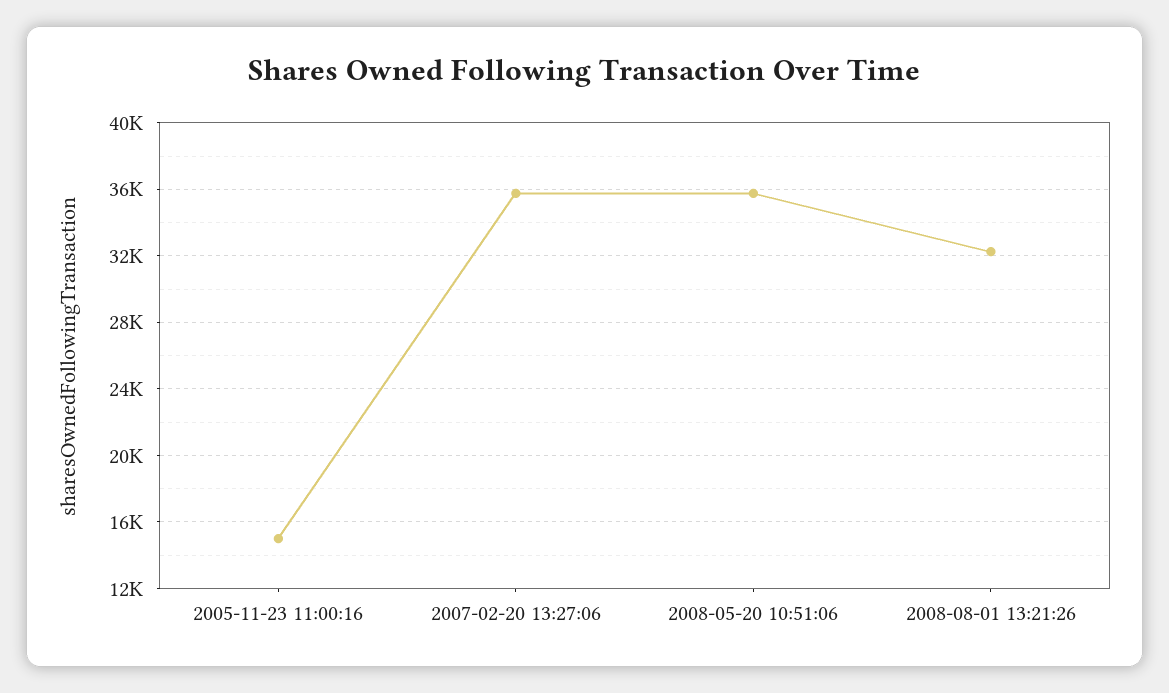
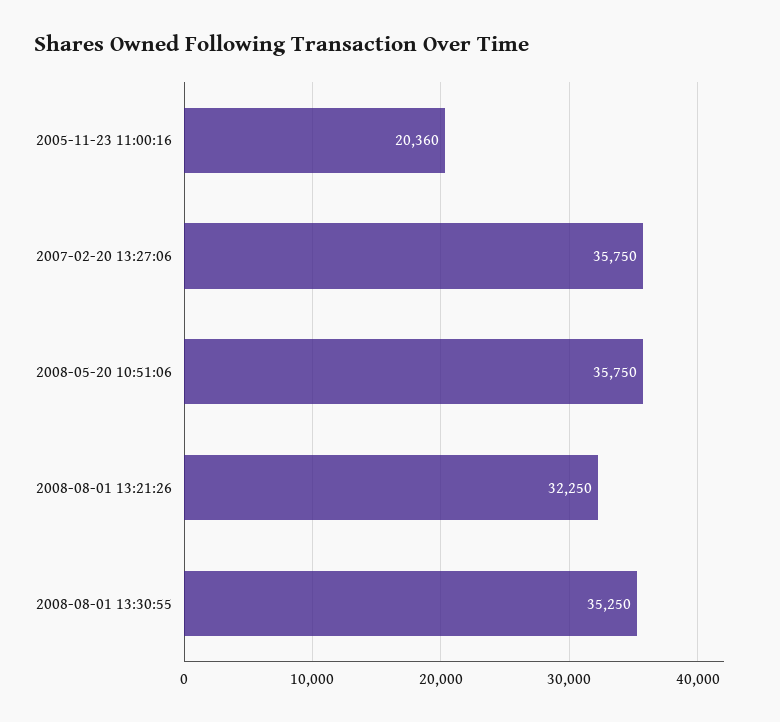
2005-11-23 11:00:16: 15000 -> 20360
2008-08-01 13:30:55: none -> 35250

